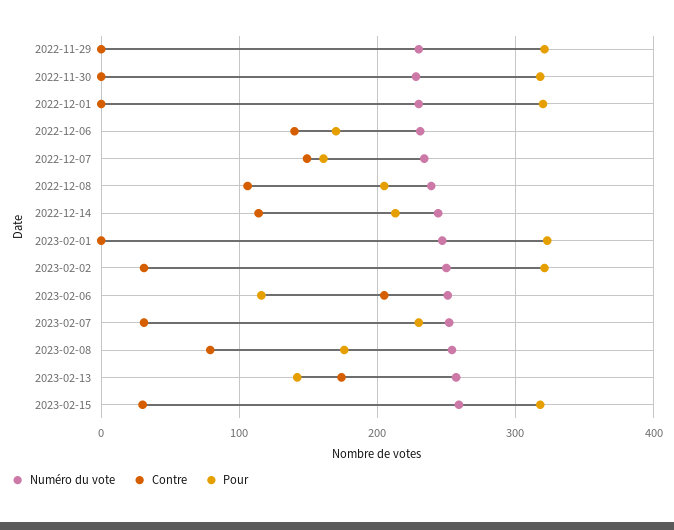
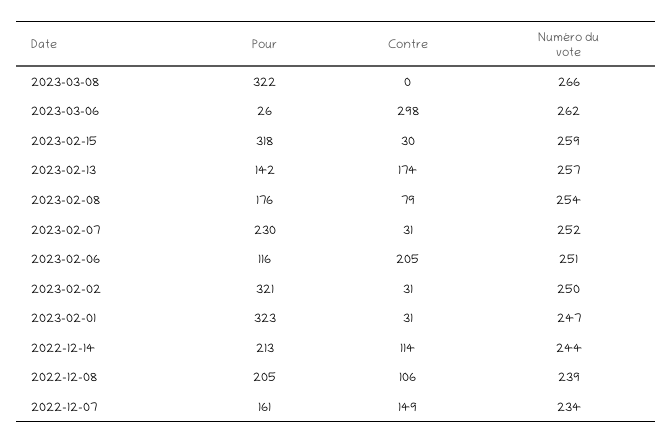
Numéro du vote, 2022-11-29: 230 -> none
Contre, 2022-11-29: 0 -> none
Pour, 2022-11-29: 320 -> none
Numéro du vote, 2022-11-30: 230 -> none
Contre, 2022-11-30: 0 -> none
Pour, 2022-11-30: 320 -> none
Numéro du vote, 2022-12-01: 230 -> none
Contre, 2022-12-01: 0 -> none
Pour, 2022-12-01: 320 -> none
Numéro du vote, 2022-12-06: 230 -> none
Contre, 2022-12-06: 140 -> none
Pour, 2022-12-06: 170 -> none
Contre, 2023-02-01: 0 -> 31
Pour, 2023-03-08: none -> 322
Contre, 2023-03-08: none -> 0
Numéro du vote, 2023-03-08: none -> 266
Pour, 2023-03-06: none -> 26
Contre, 2023-03-06: none -> 298
Numéro du vote, 2023-03-06: none -> 262

